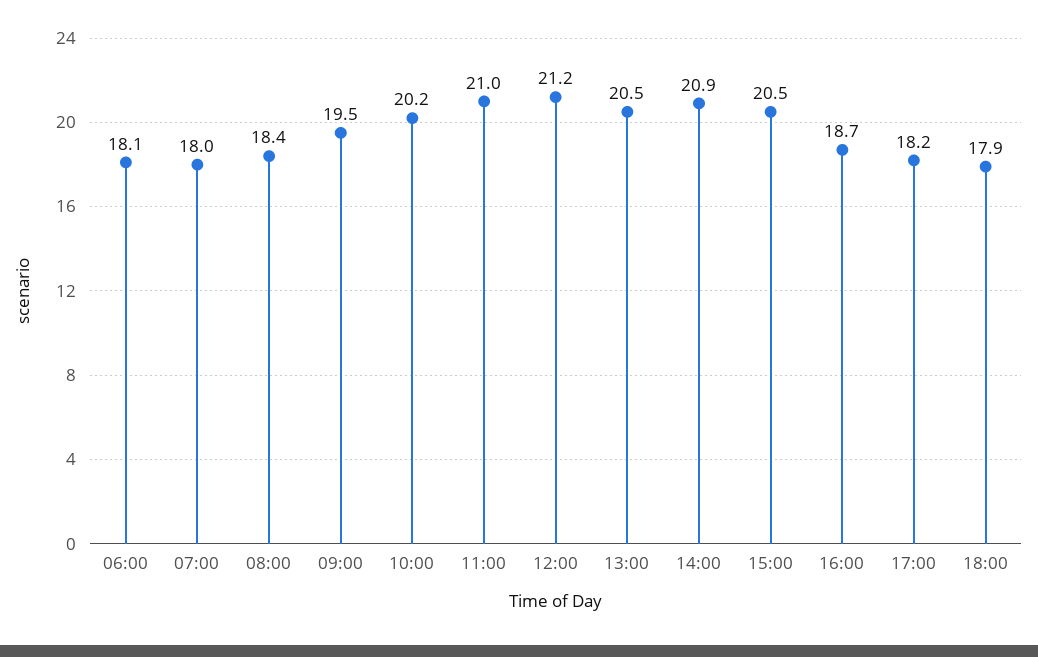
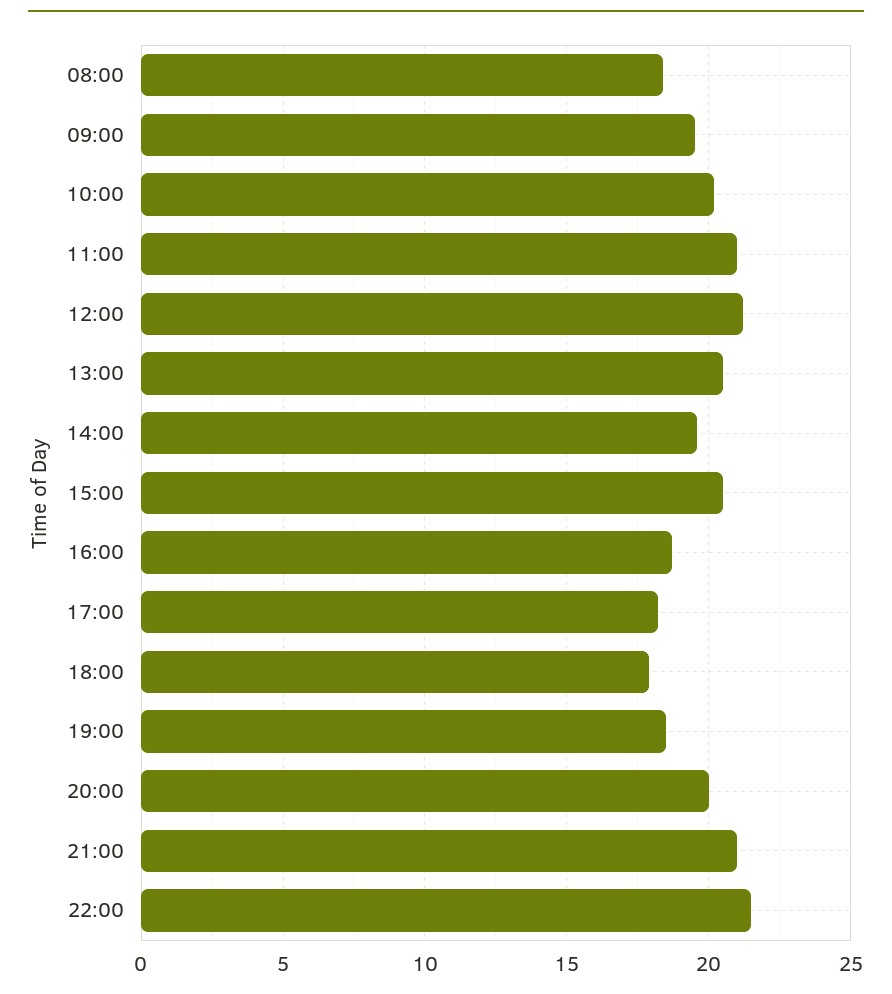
06:00: 18.1 -> none
07:00: 18 -> none
14:00: 20.9 -> 19.5
19:00: none -> 18.5
20:00: none -> 20
21:00: none -> 21
22:00: none -> 21.5

